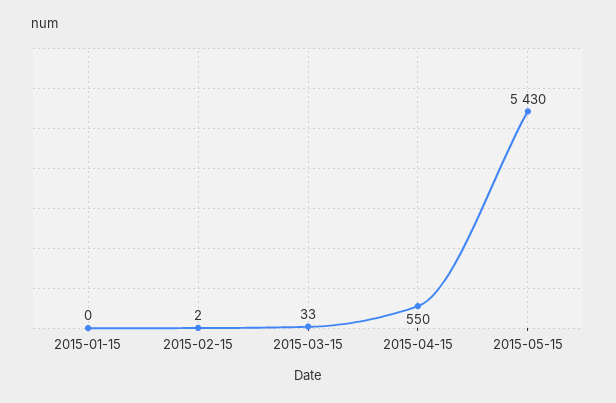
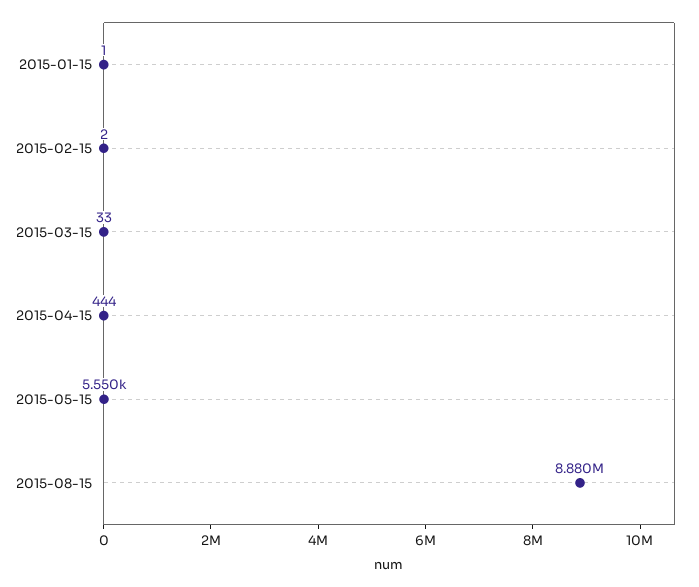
2015-01-15: 0 -> 1
2015-04-15: 550 -> 444
2015-05-15: 5430 -> 5550
2015-08-15: none -> 8880000

